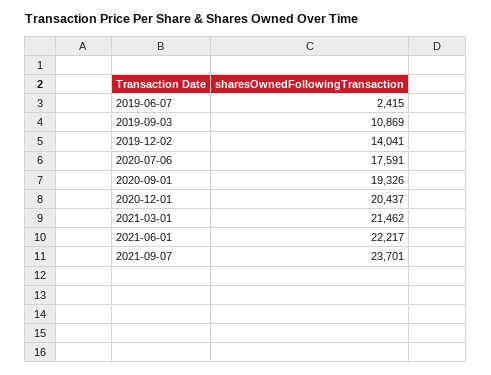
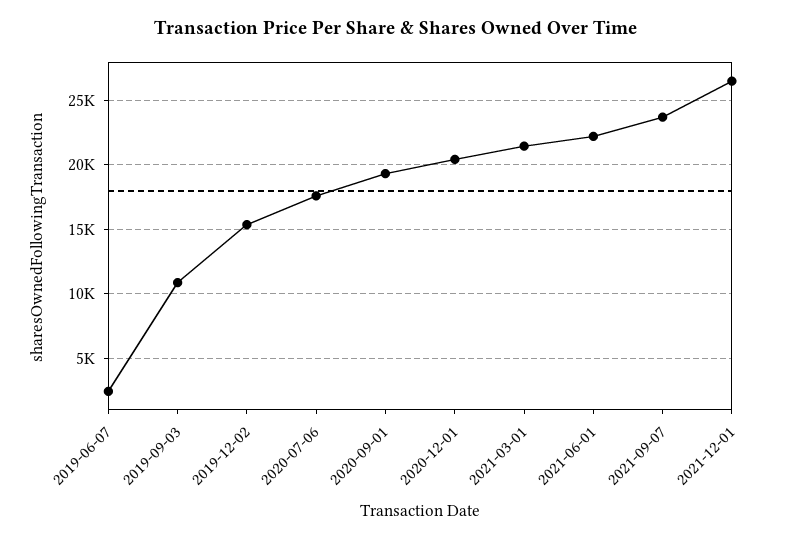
2019-12-02: 14041 -> 15500
2021-12-01: none -> 26500

